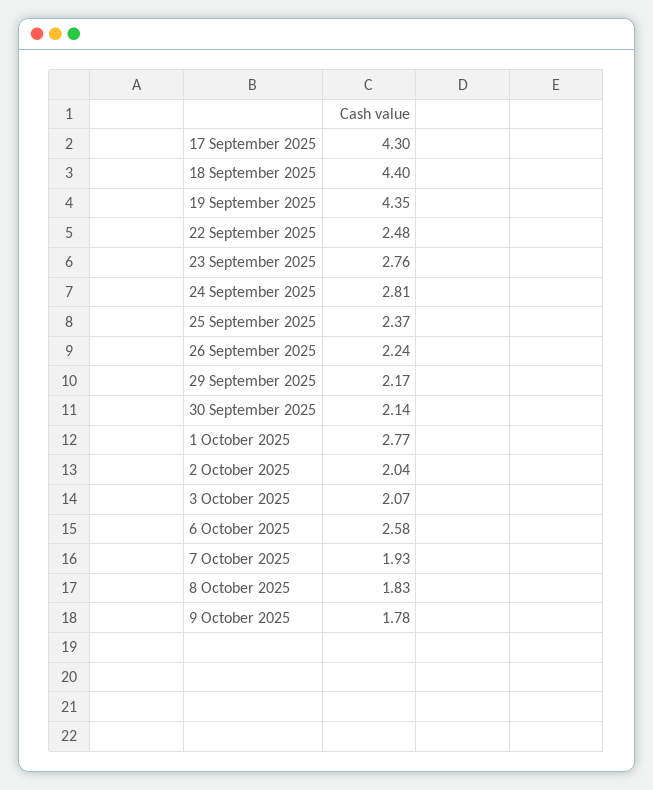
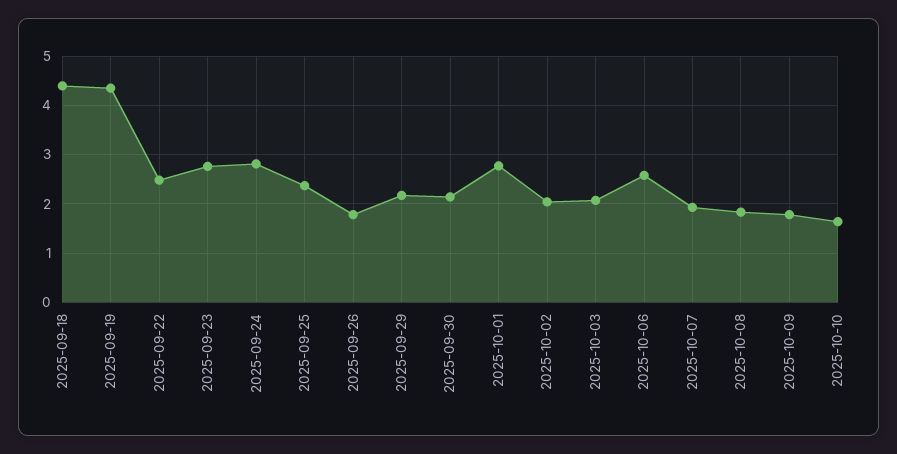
17 September 2025: 4.3 -> none
26 September 2025: 2.24 -> 1.8
2025-10-10: none -> 1.6

